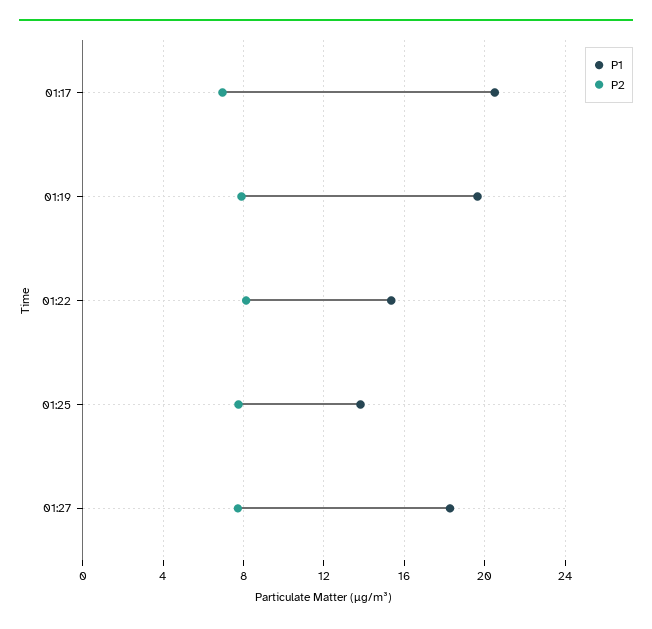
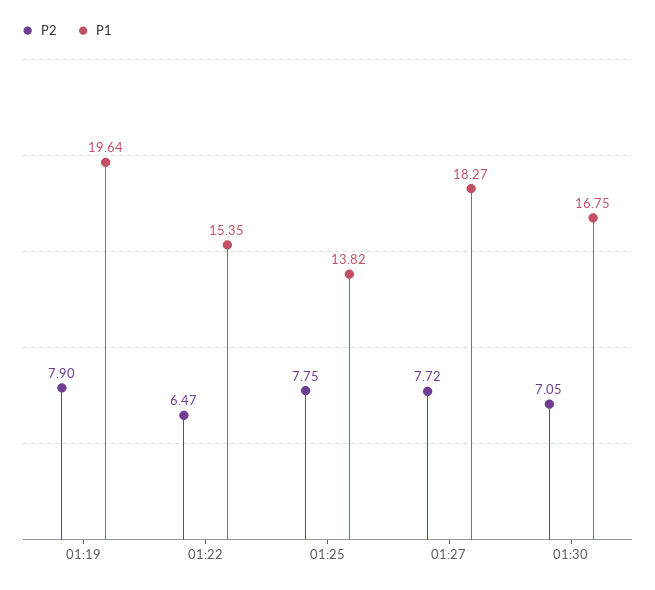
P1, 01:17: 20.5 -> none
P2, 01:17: 7 -> none
P2, 01:22: 8 -> 6.47
P2, 01:30: none -> 7.05
P1, 01:30: none -> 16.75

